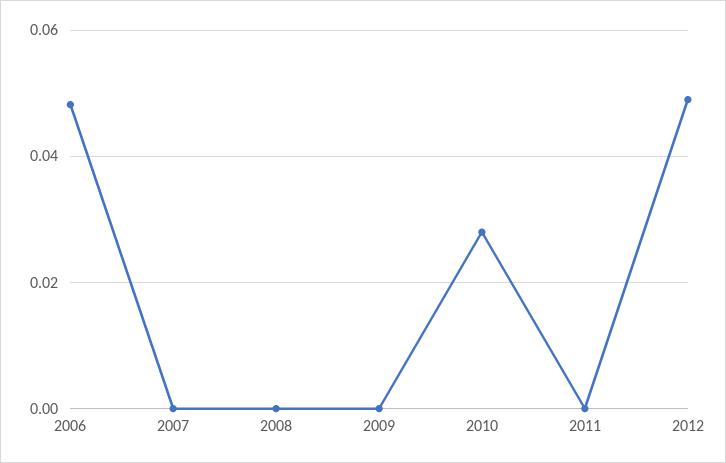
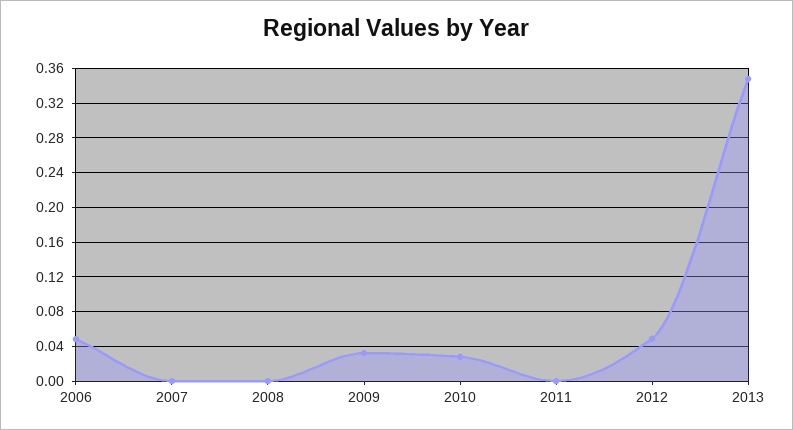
2009: 0 -> 0.03
2013: none -> 0.35

